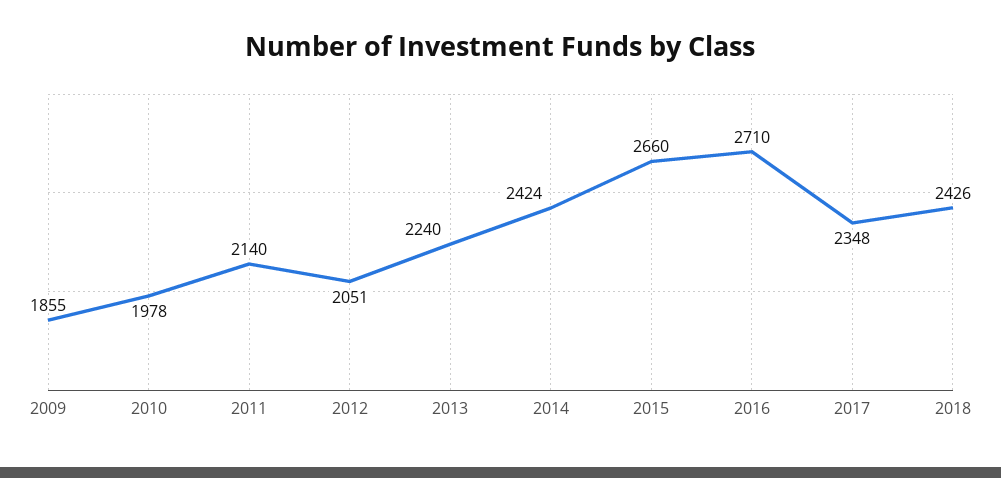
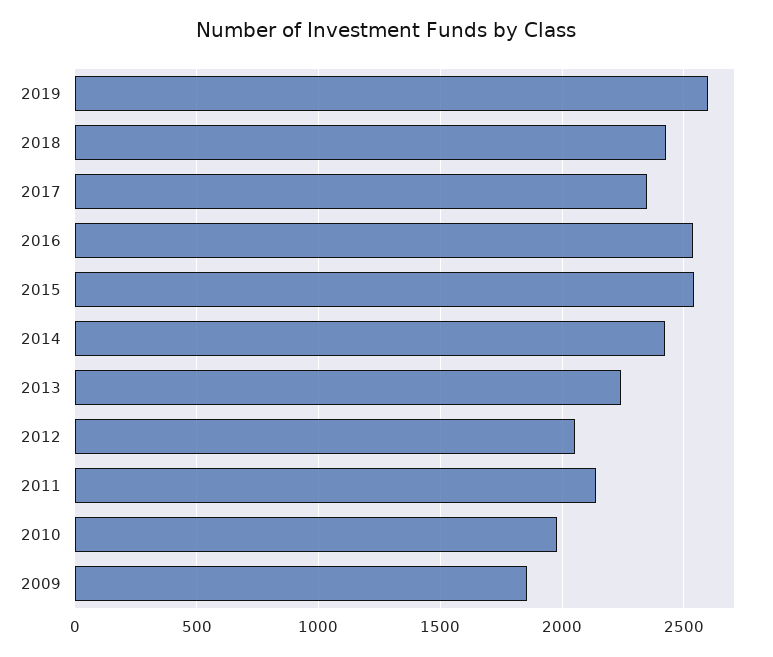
2015: 2660 -> 2550
2016: 2710 -> 2550
2019: none -> 2600

